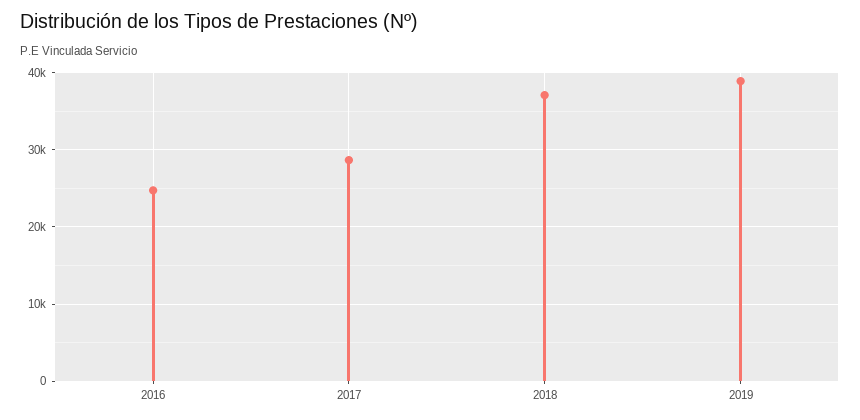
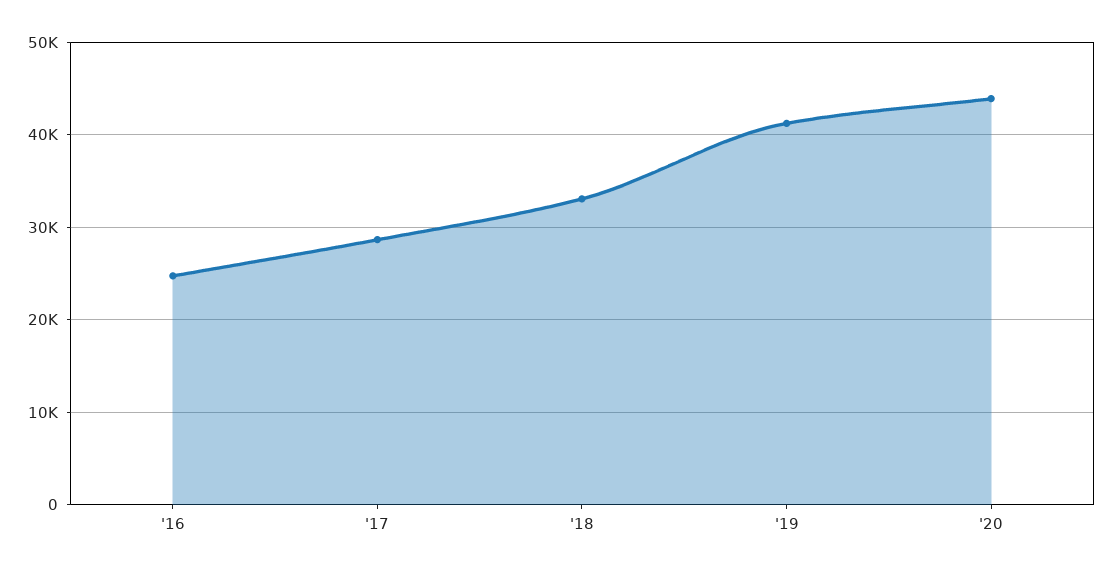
2018: 37000 -> 33000
2019: 39000 -> 41000
'20: none -> 44000

